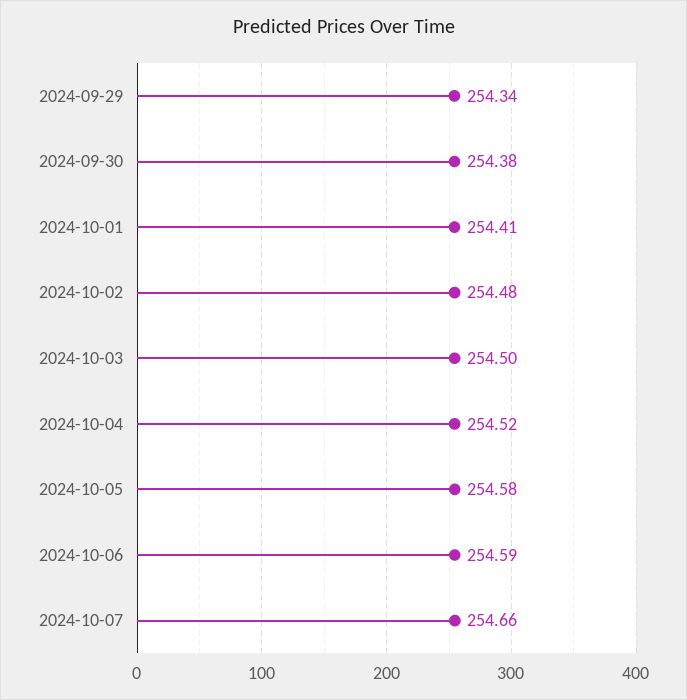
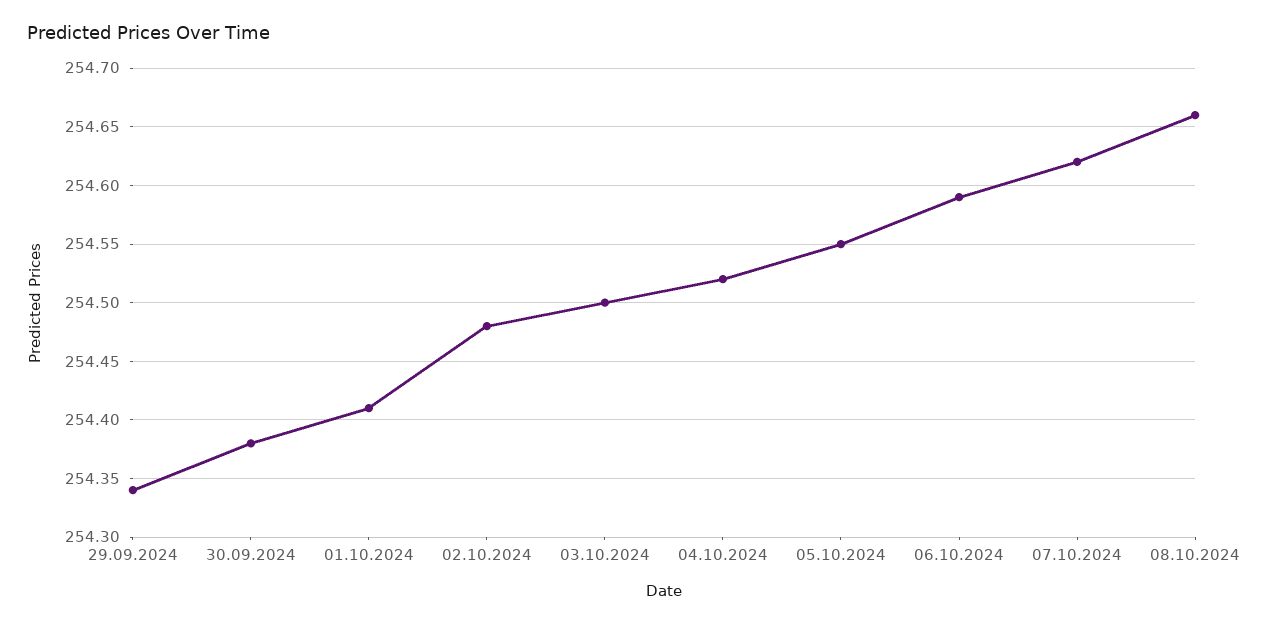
2024-10-05: 254.58 -> 254.55
2024-10-07: 254.66 -> 254.62
08.10.2024: none -> 254.66

